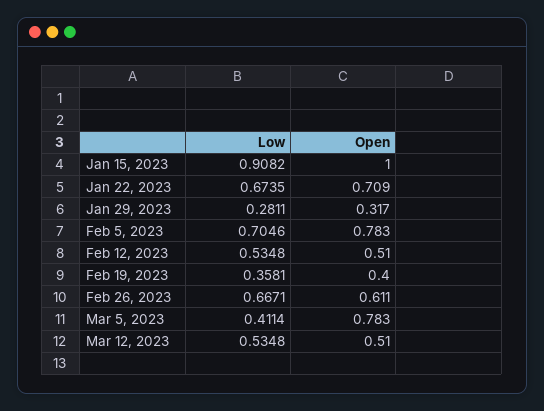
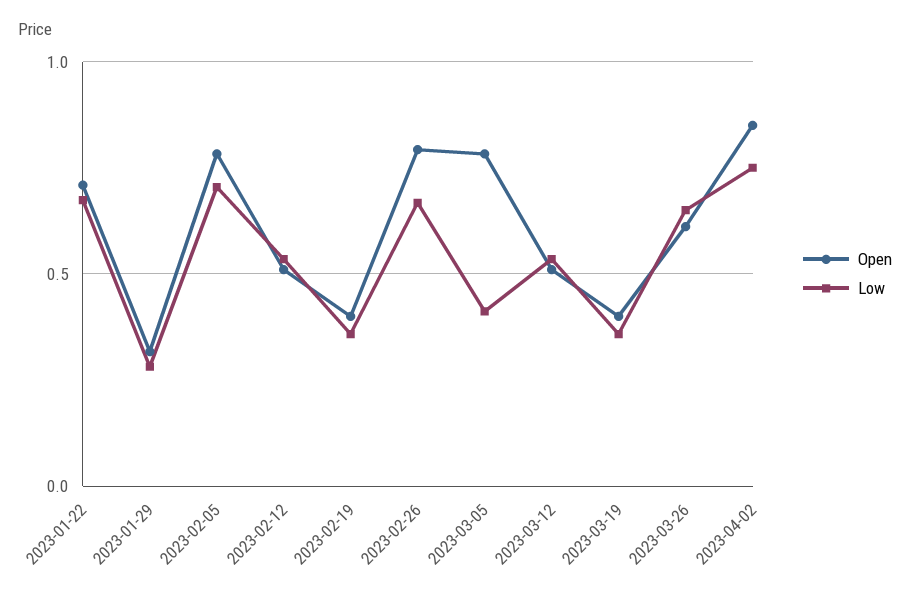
Low, Jan 15, 2023: 0.9082 -> none
Open, Jan 15, 2023: 1 -> none
Open, Feb 26, 2023: 0.611 -> 0.8
Open, 2023-03-19: none -> 0.4
Low, 2023-03-19: none -> 0.35
Open, 2023-03-26: none -> 0.6
Low, 2023-03-26: none -> 0.65
Open, 2023-04-02: none -> 0.85
Low, 2023-04-02: none -> 0.75

